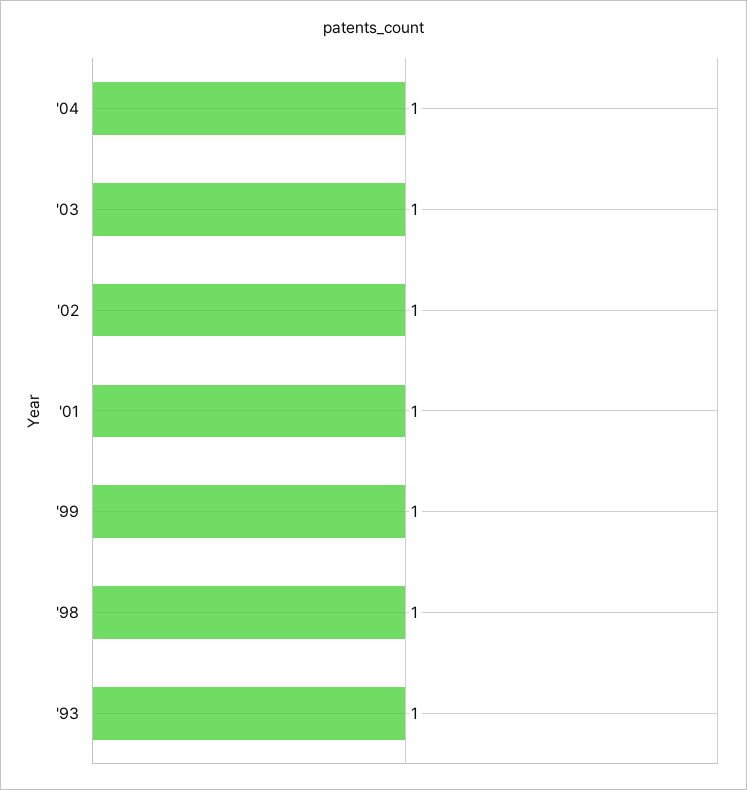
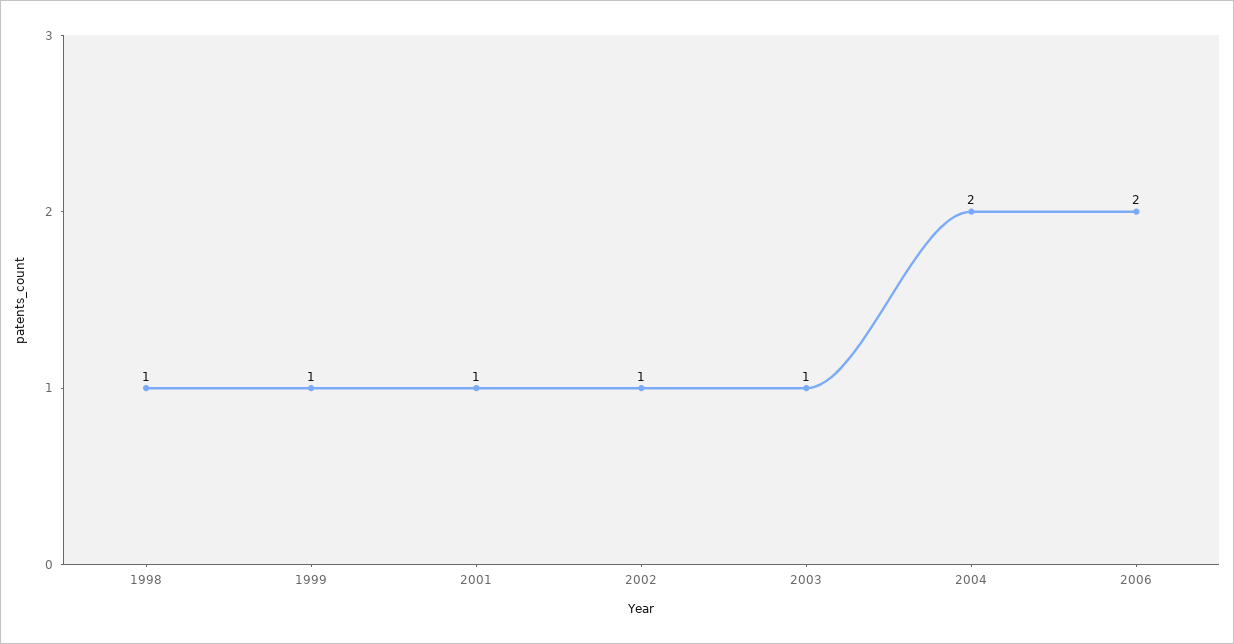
'04: 1 -> 2
'93: 1 -> none
2006: none -> 2

